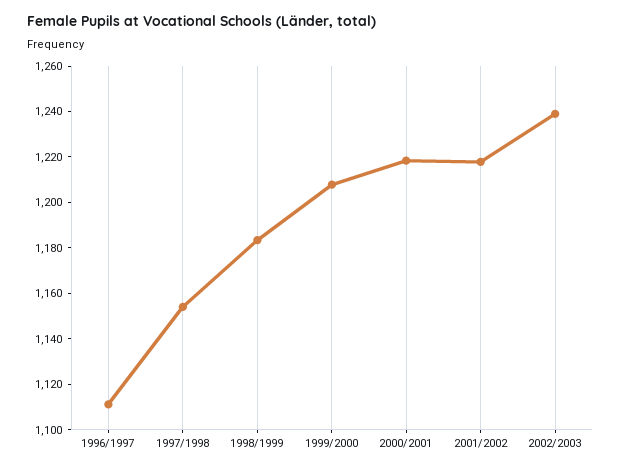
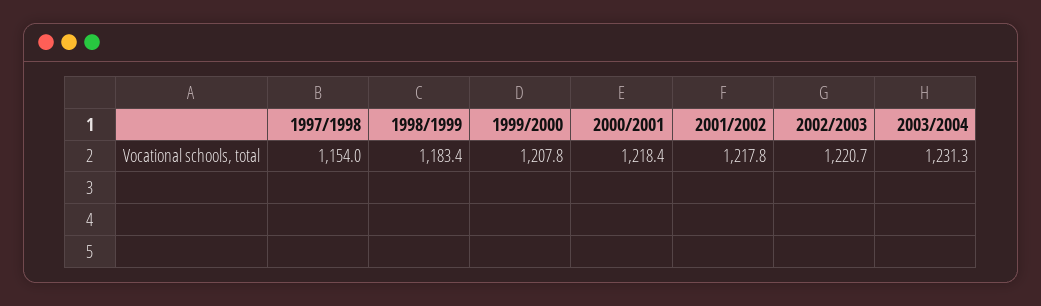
1996/1997: 1110 -> none
2002/2003: 1240 -> 1220.7
2003/2004: none -> 1231.3

